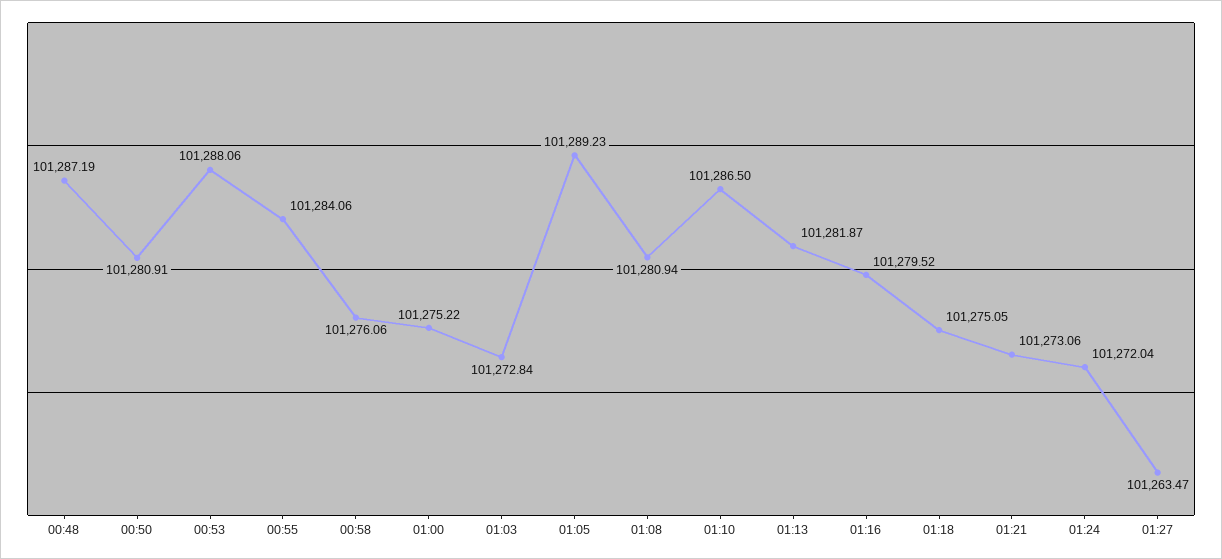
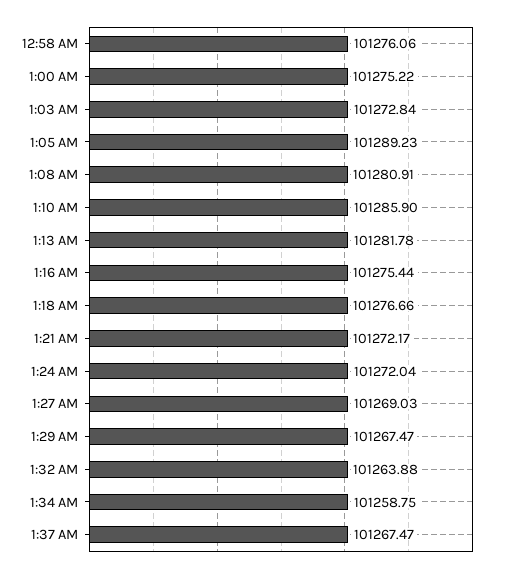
00:48: 101287.19 -> none
00:50: 101280.91 -> none
00:53: 101288.06 -> none
00:55: 101284.06 -> none
01:08: 101280.94 -> 101280.91
01:10: 101286.5 -> 101285.9
01:13: 101281.87 -> 101281.78
01:16: 101279.52 -> 101275.44
01:18: 101275.05 -> 101276.66
01:21: 101273.06 -> 101272.17
01:27: 101263.47 -> 101269.03
1:29 AM: none -> 101267.47
1:32 AM: none -> 101263.88
1:34 AM: none -> 101258.75
1:37 AM: none -> 101267.47

